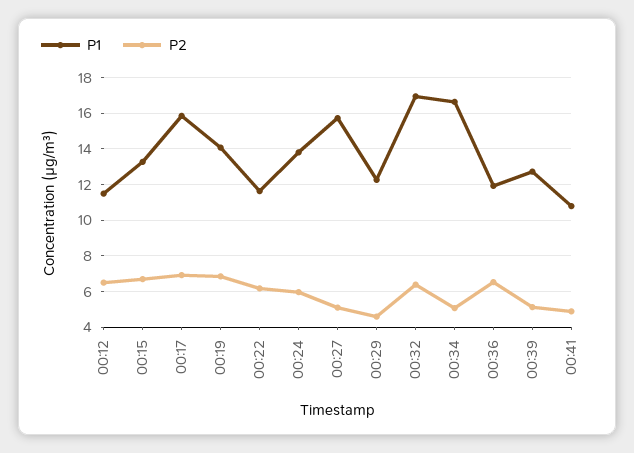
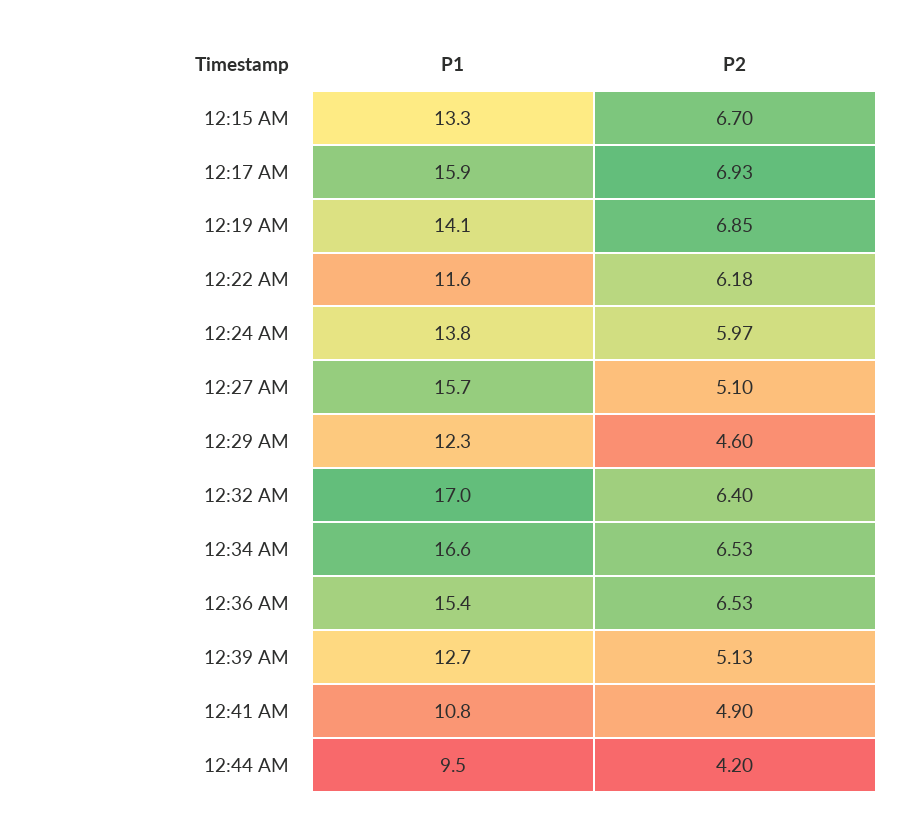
P1, 00:12: 11.5 -> none
P2, 00:12: 6.5 -> none
P2, 00:34: 5 -> 6.53
P1, 00:36: 12 -> 15.4
P1, 12:44 AM: none -> 9.5
P2, 12:44 AM: none -> 4.2

